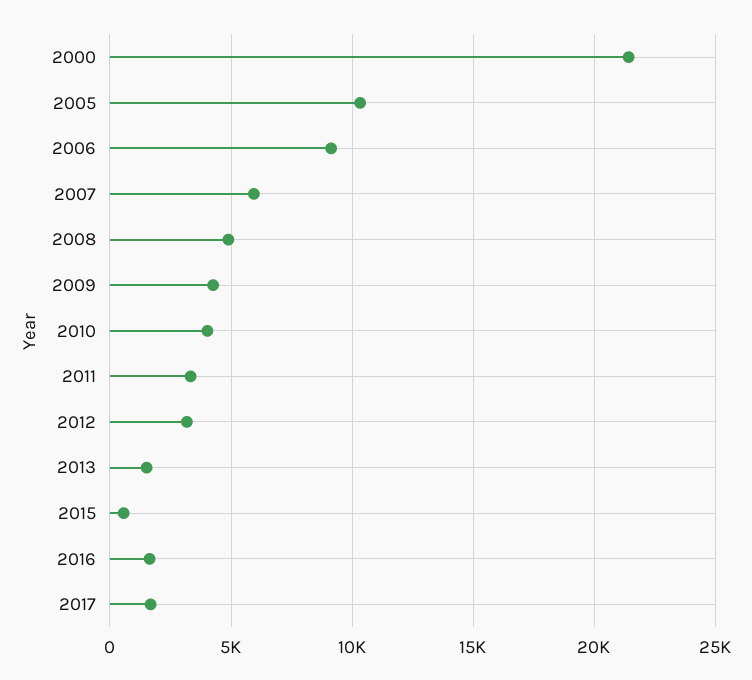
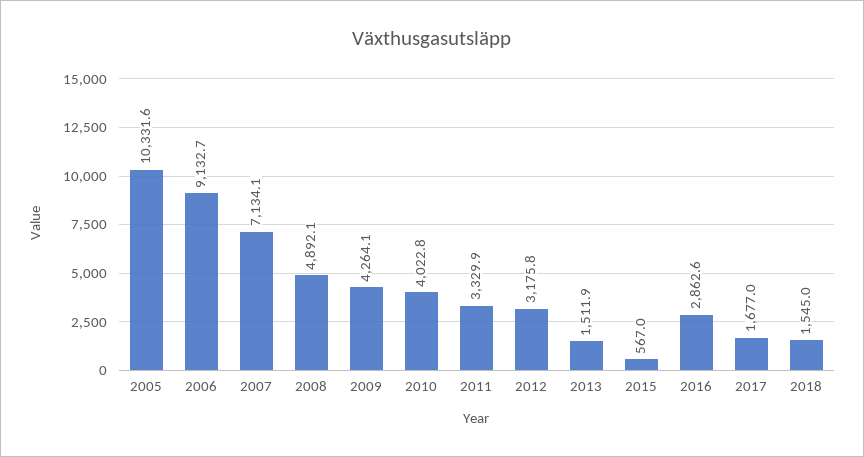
2000: 21500 -> none
2007: 6000 -> 7134.1
2016: 1500 -> 2862.6
2018: none -> 1545

